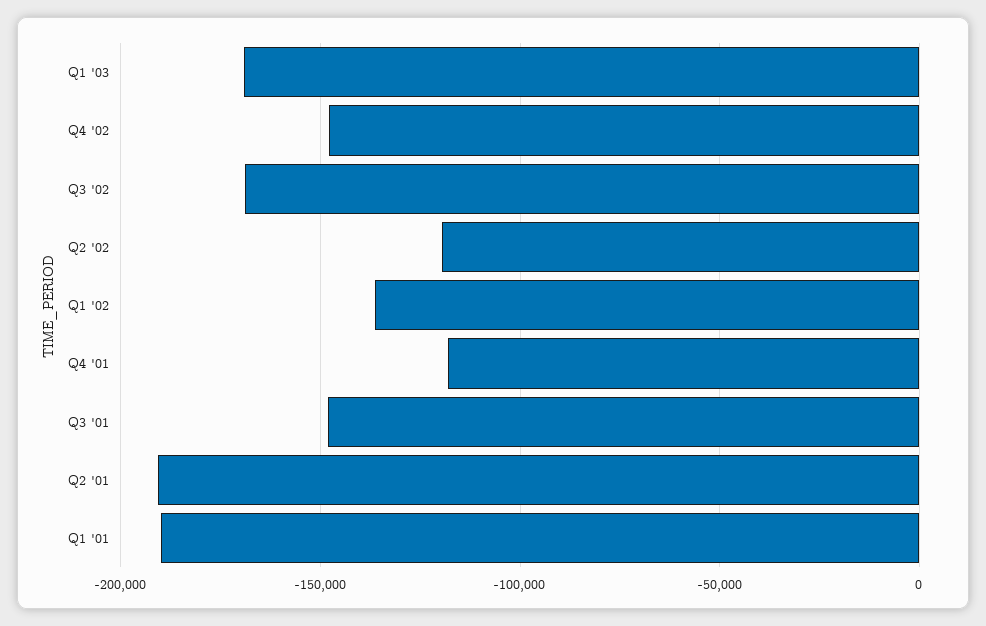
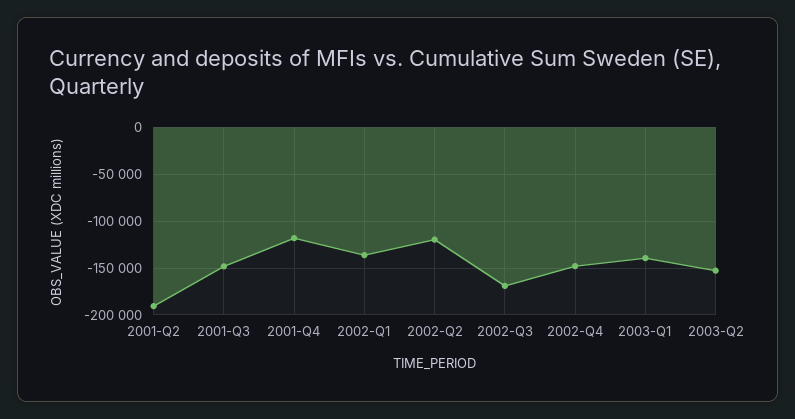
Q1 '03: -170000 -> -140000
Q1 '01: -190000 -> none
2003-Q2: none -> -150000

